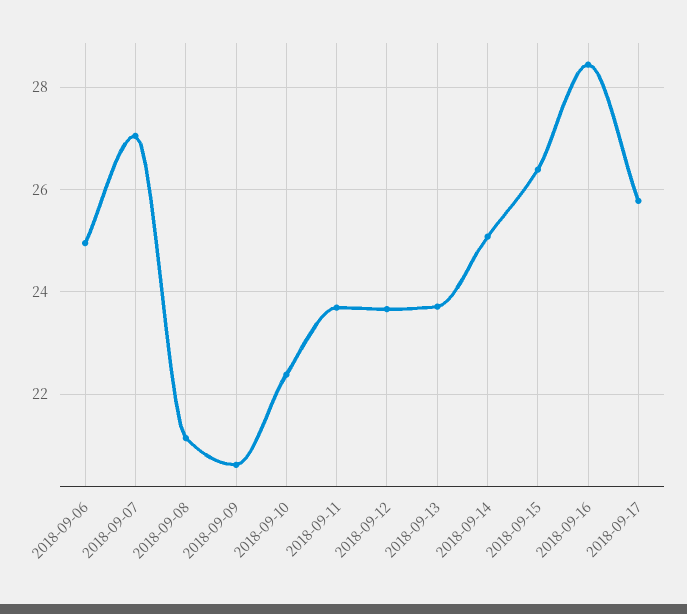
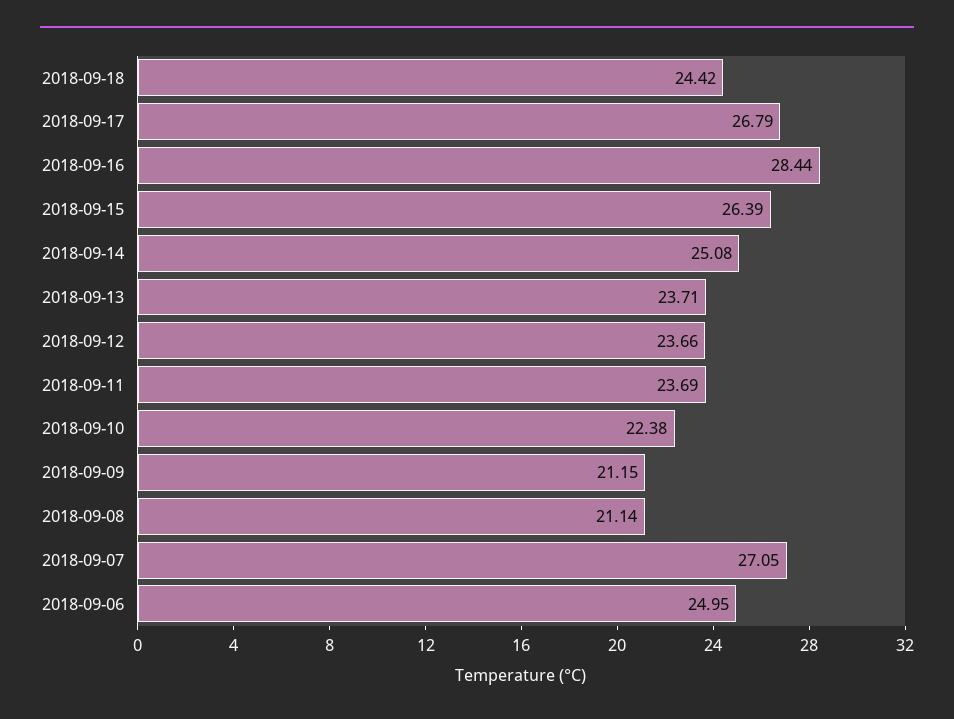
2018-09-09: 20.6 -> 21.15
2018-09-17: 25.8 -> 26.79
2018-09-18: none -> 24.42

